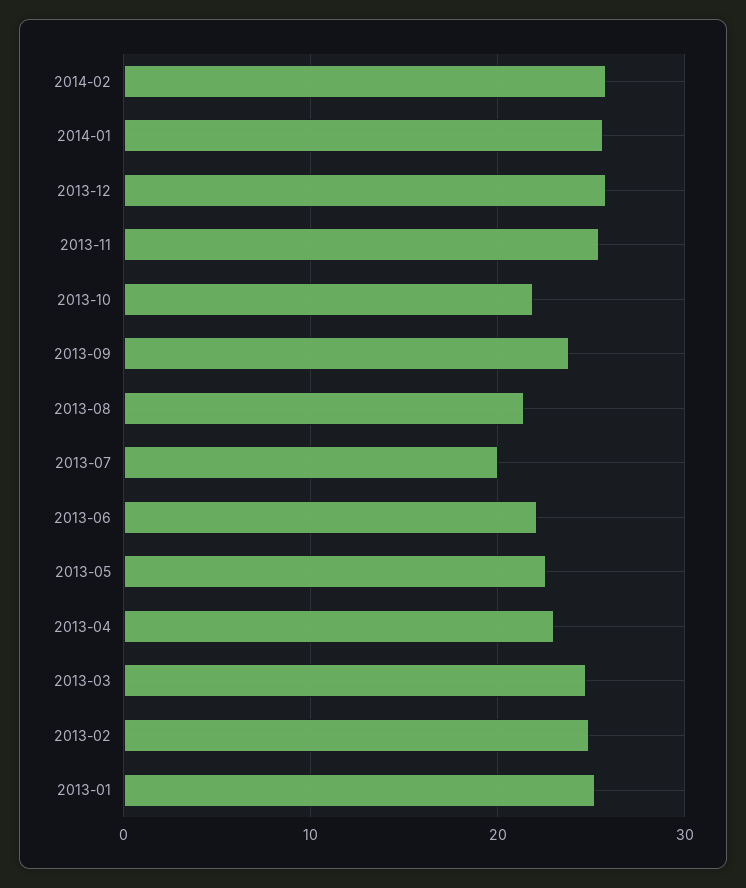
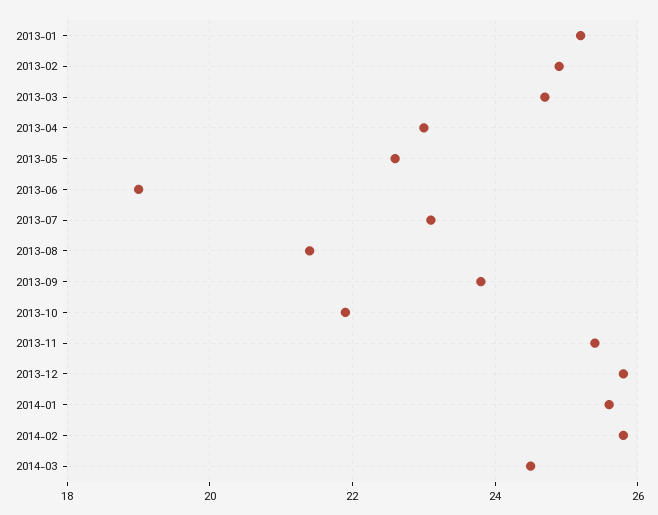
2013-07: 20 -> 23
2013-06: 22 -> 19
2014-03: none -> 24.5

